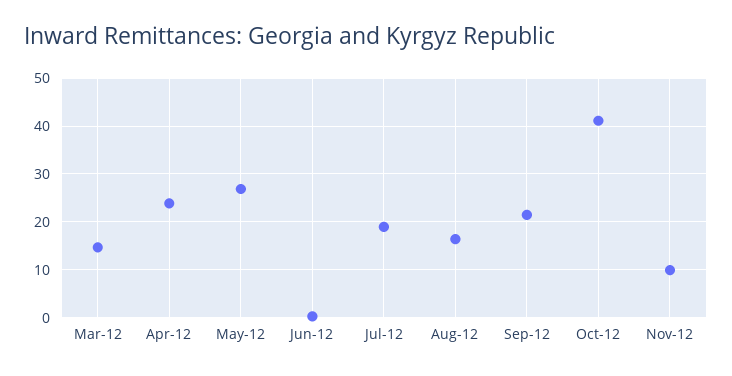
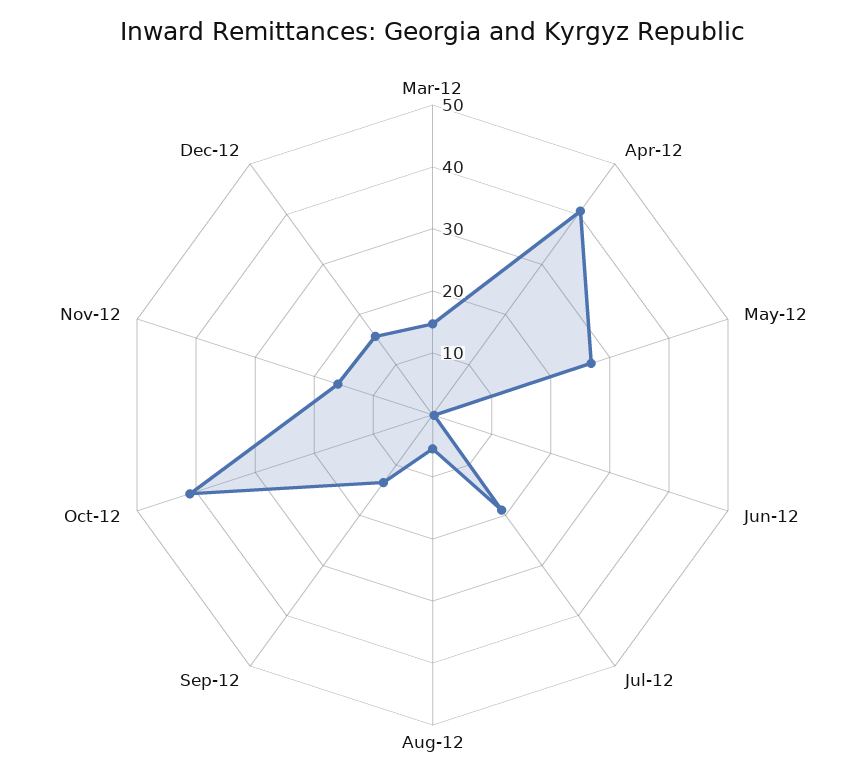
Apr-12: 24 -> 40
Aug-12: 16 -> 6
Sep-12: 22 -> 14
Nov-12: 10 -> 16
Dec-12: none -> 16

